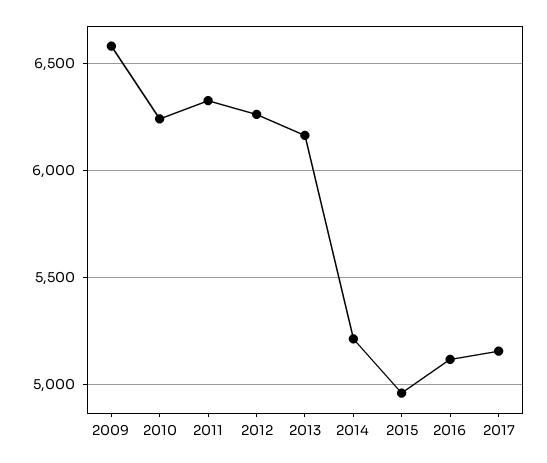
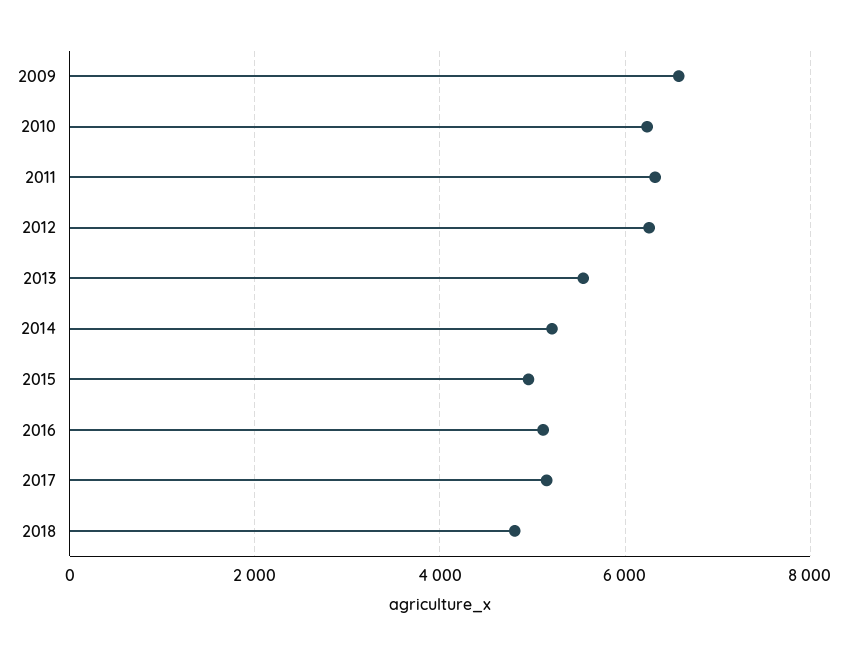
2013: 6150 -> 5600
2018: none -> 4800

